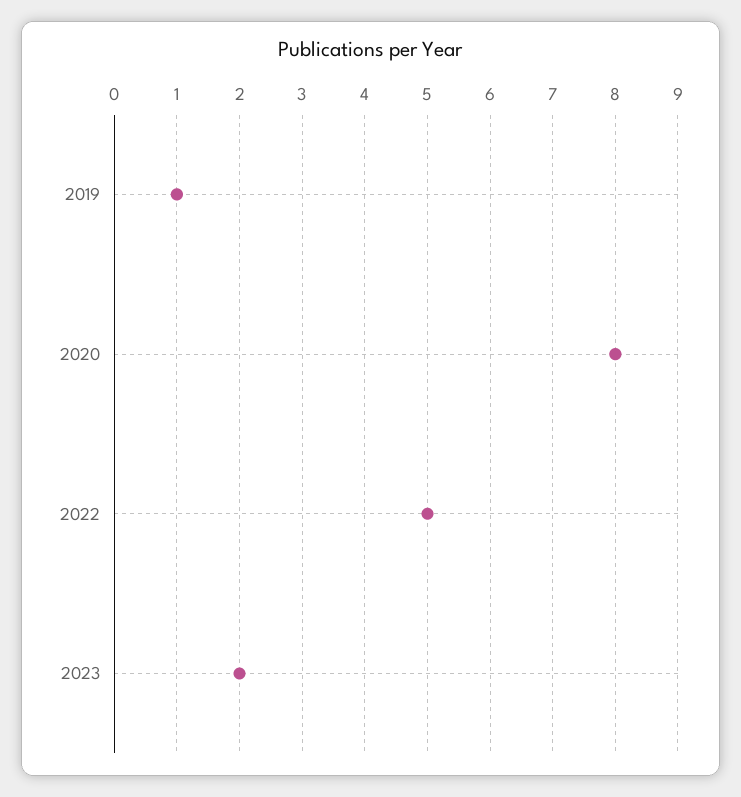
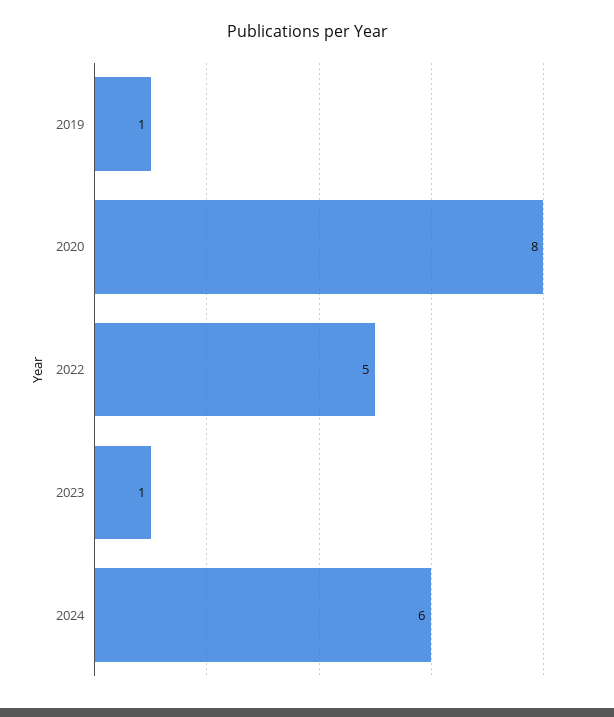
2023: 2 -> 1
2024: none -> 6

